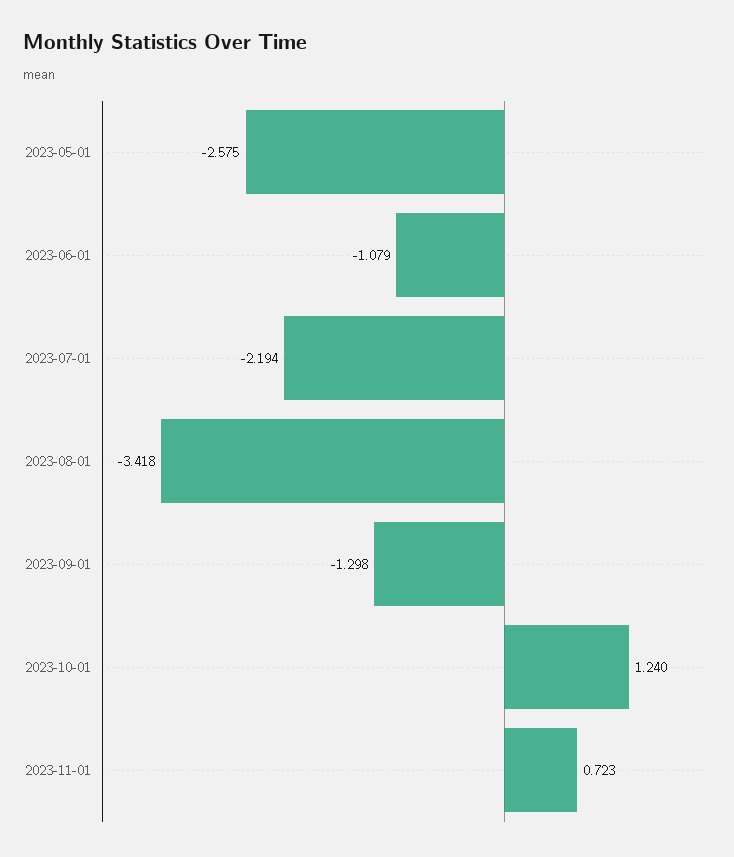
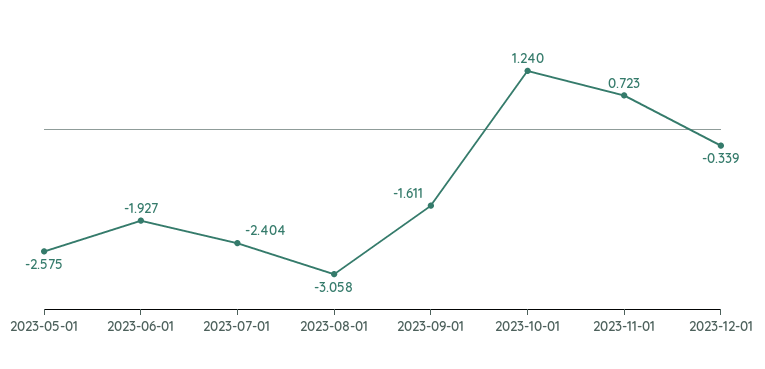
2023-06-01: -1.079 -> -1.927
2023-07-01: -2.194 -> -2.404
2023-08-01: -3.418 -> -3.058
2023-09-01: -1.298 -> -1.611
2023-12-01: none -> -0.339

